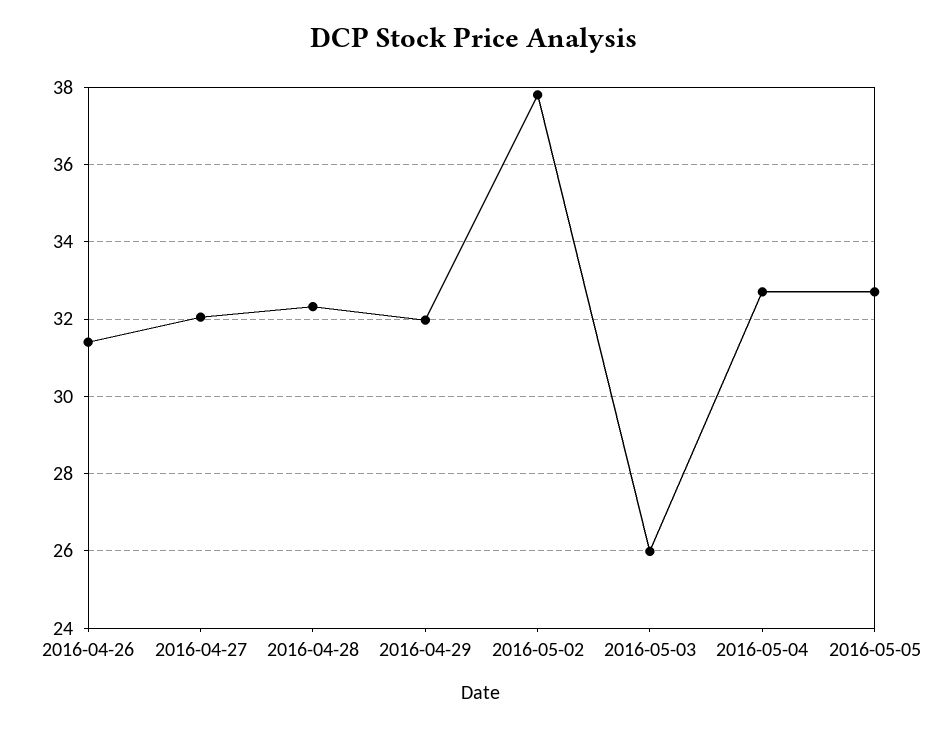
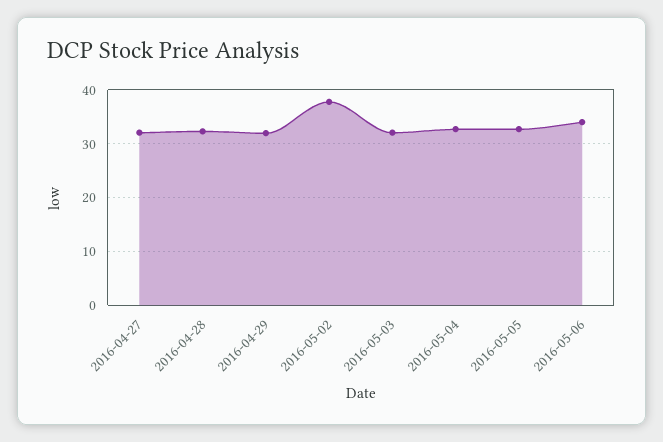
2016-04-26: 31.4 -> none
2016-05-03: 26 -> 32
2016-05-06: none -> 34

